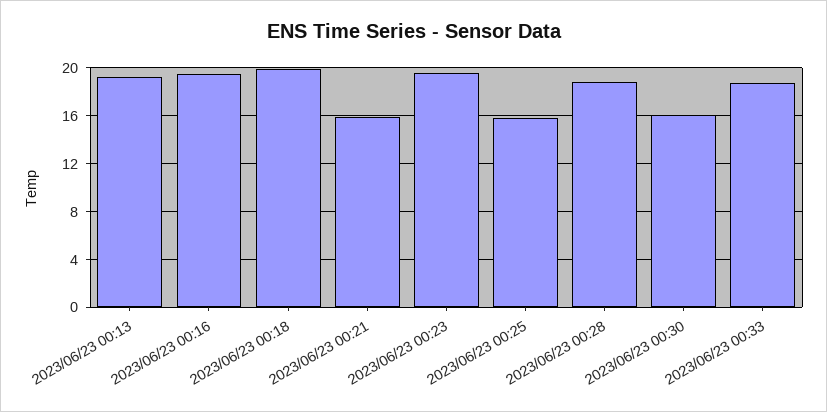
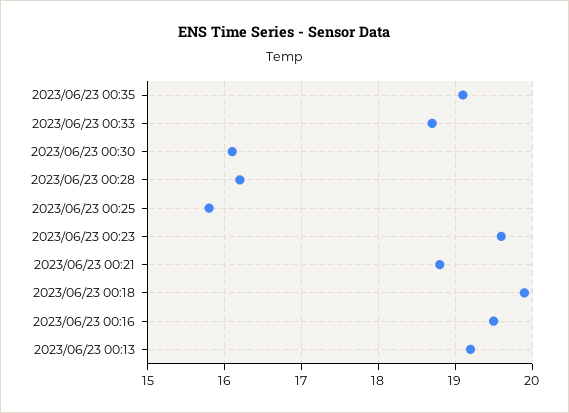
2023/06/23 00:21: 16 -> 18.8
2023/06/23 00:28: 19 -> 16.2
2023/06/23 00:35: none -> 19.1

